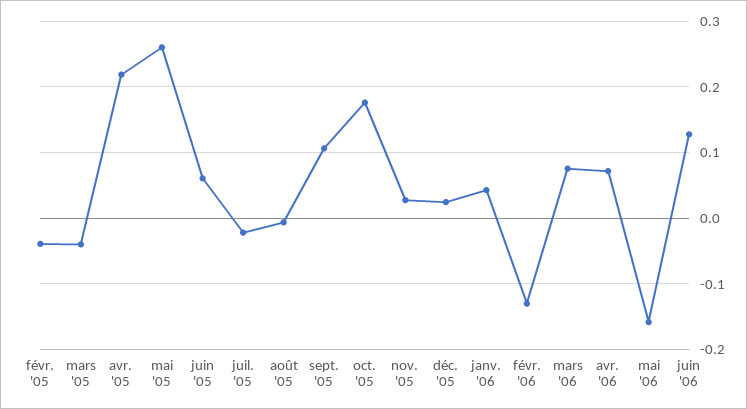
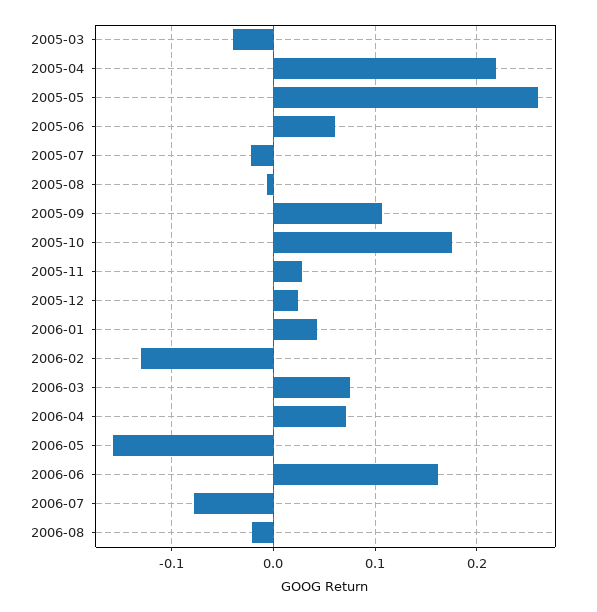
févr. '05: -0.04 -> none
juin '06: 0.13 -> 0.16
2006-07: none -> -0.08
2006-08: none -> -0.02

